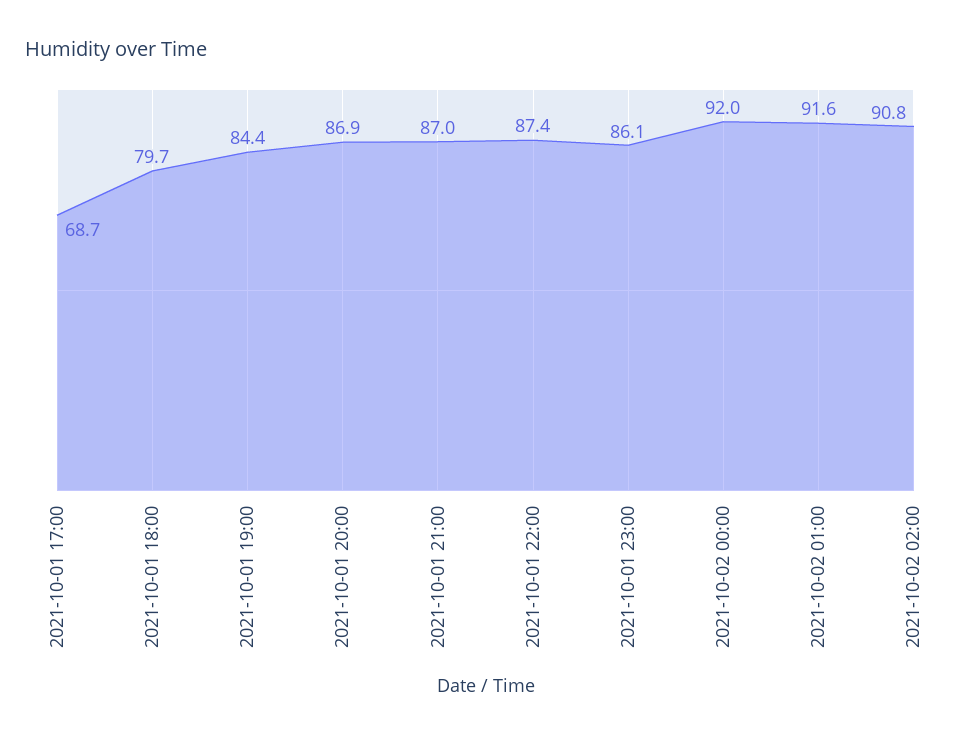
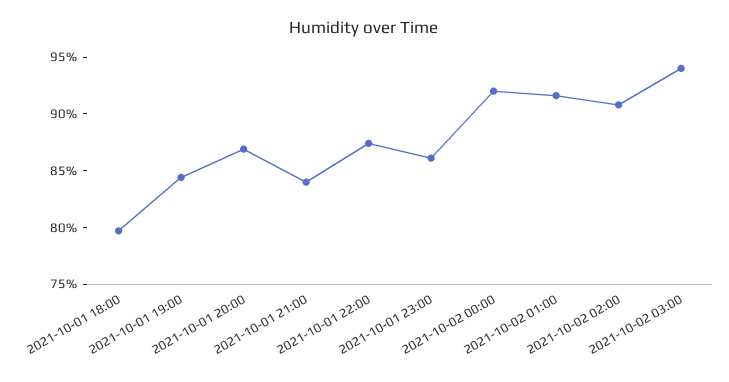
2021-10-01 17:00: 68.7 -> none
2021-10-01 21:00: 87 -> 84
2021-10-02 03:00: none -> 94

